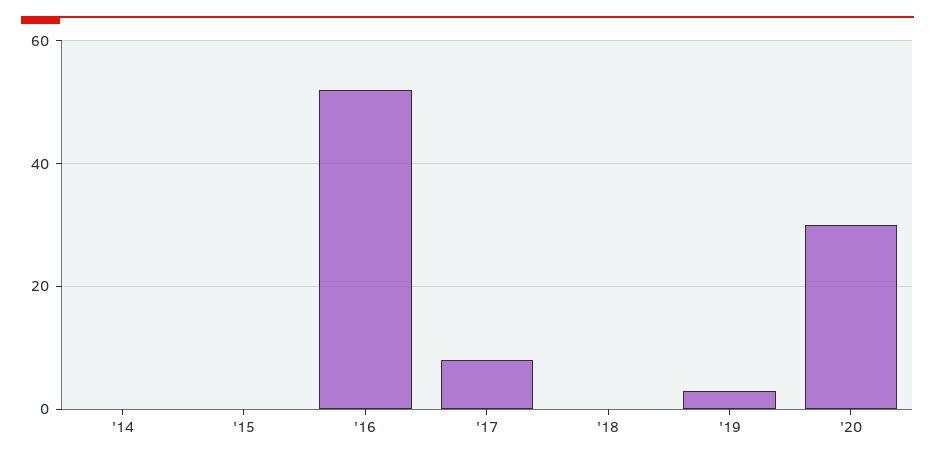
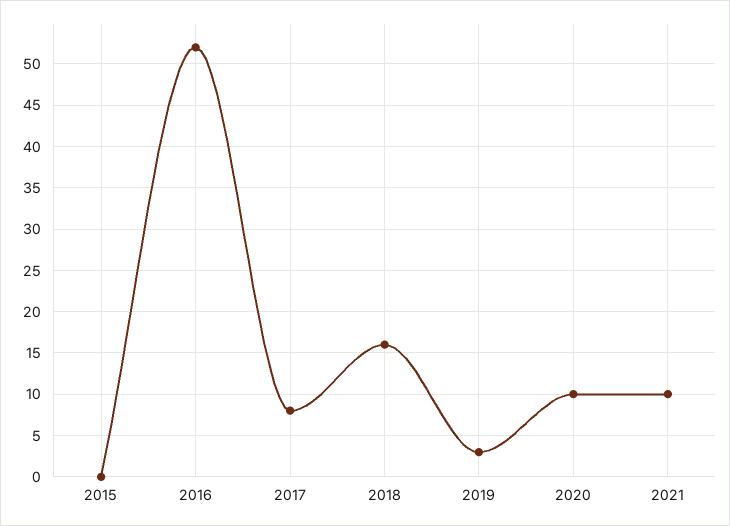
'14: 0 -> none
'18: 0 -> 16
'20: 30 -> 10
2021: none -> 10

